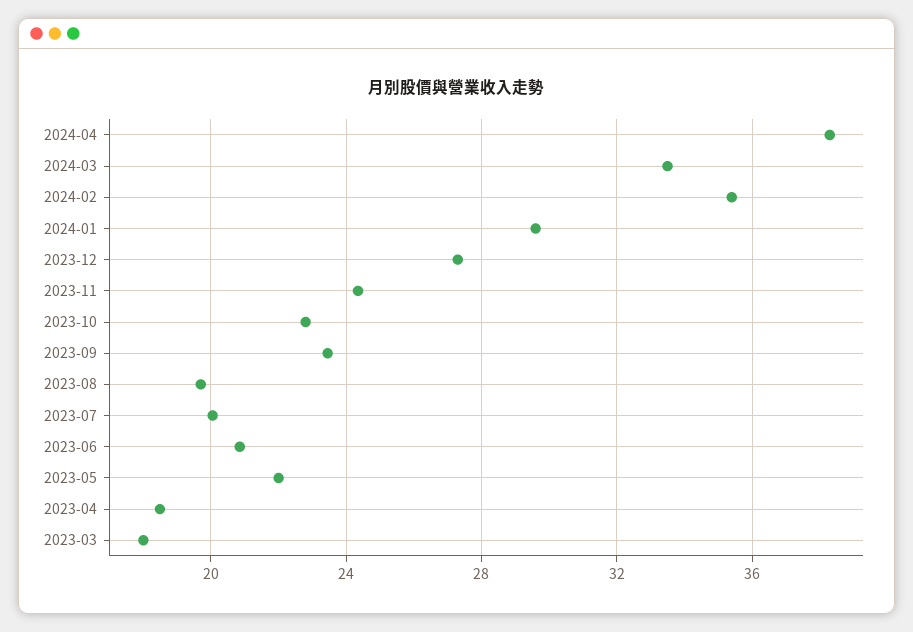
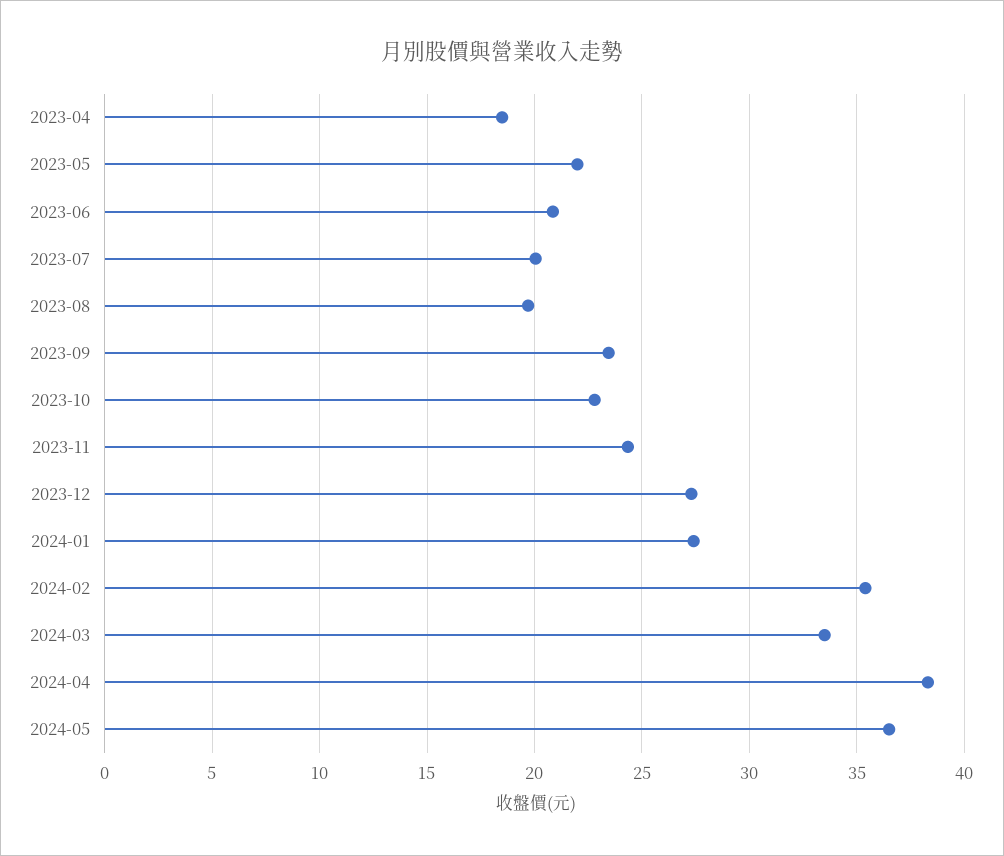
2024-01: 29.5 -> 27.5
2023-03: 18 -> none
2024-05: none -> 36.5

